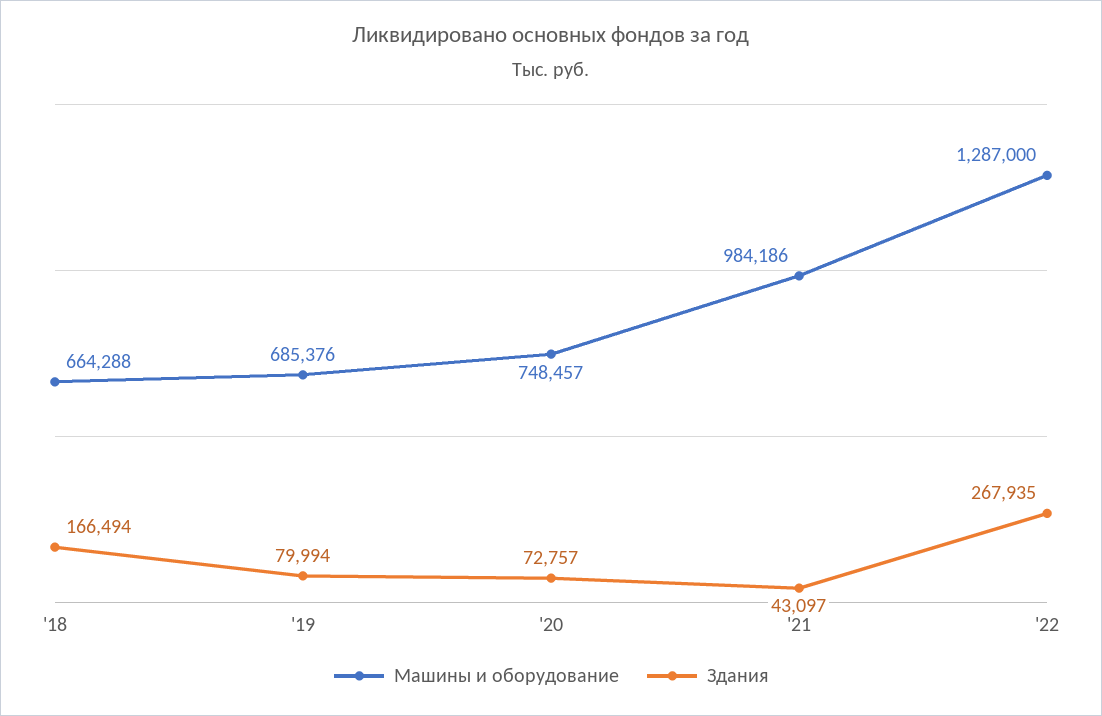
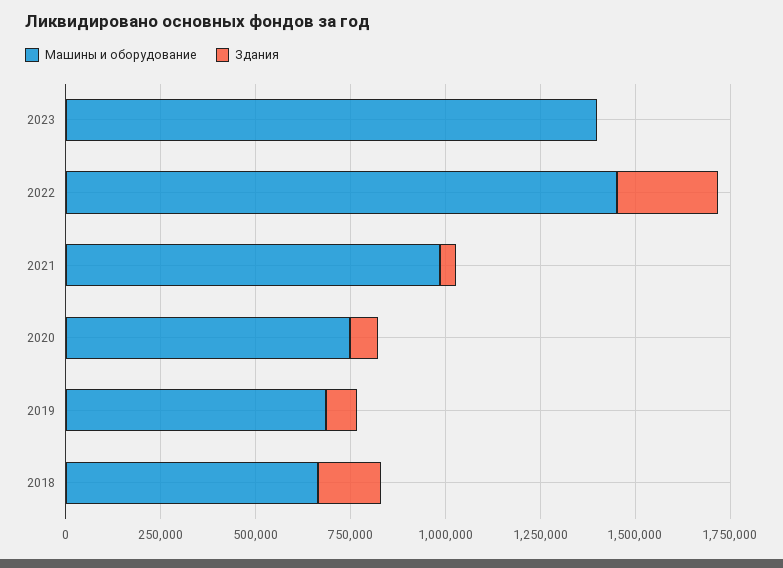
Машины и оборудование, '22: 1287000 -> 1450000
Машины и оборудование, 2023: none -> 1400000
Здания, 2023: none -> 0

